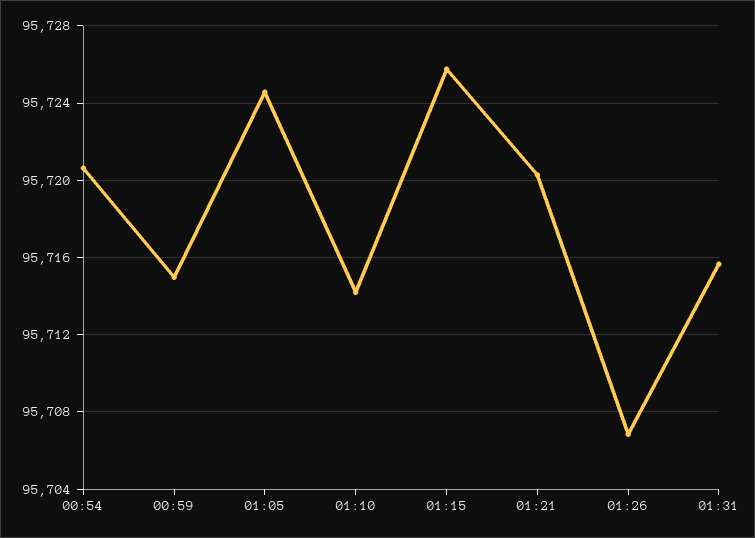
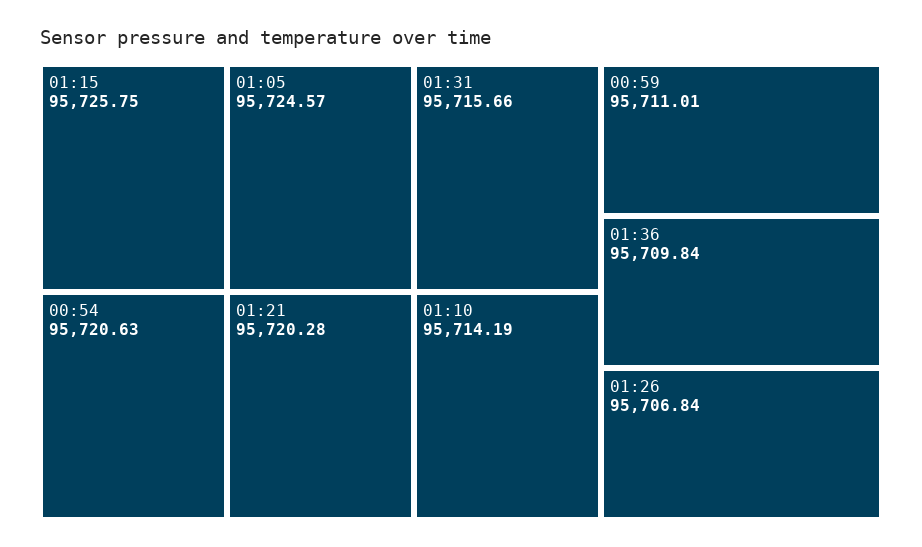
00:59: 95715 -> 95711.01
01:36: none -> 95709.84

